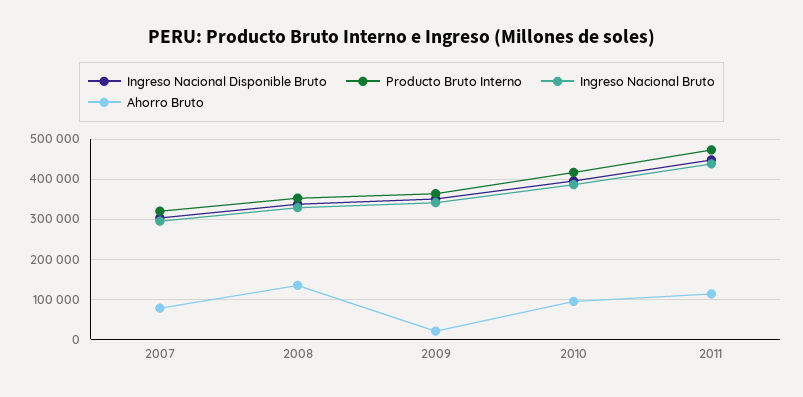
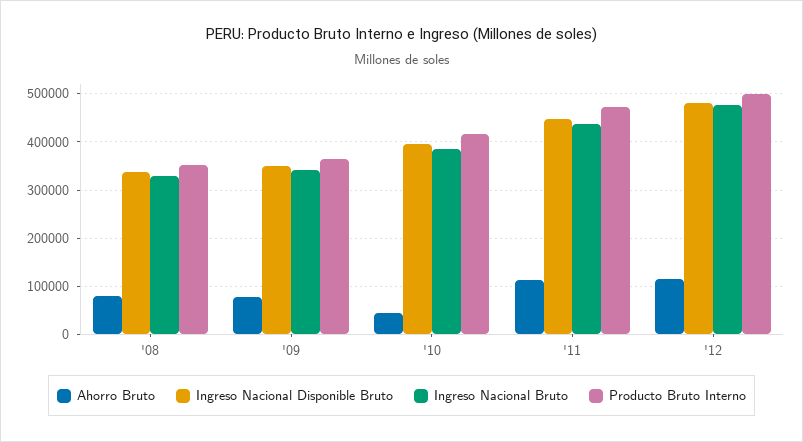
Ingreso Nacional Disponible Bruto, 2007: 300000 -> none
Producto Bruto Interno, 2007: 320000 -> none
Ingreso Nacional Bruto, 2007: 300000 -> none
Ahorro Bruto, 2007: 80000 -> none
Ahorro Bruto, 2008: 140000 -> 80000
Ahorro Bruto, 2009: 20000 -> 80000
Ahorro Bruto, 2010: 100000 -> 40000
Ahorro Bruto, '12: none -> 120000
Ingreso Nacional Disponible Bruto, '12: none -> 480000
Ingreso Nacional Bruto, '12: none -> 480000
Producto Bruto Interno, '12: none -> 500000

